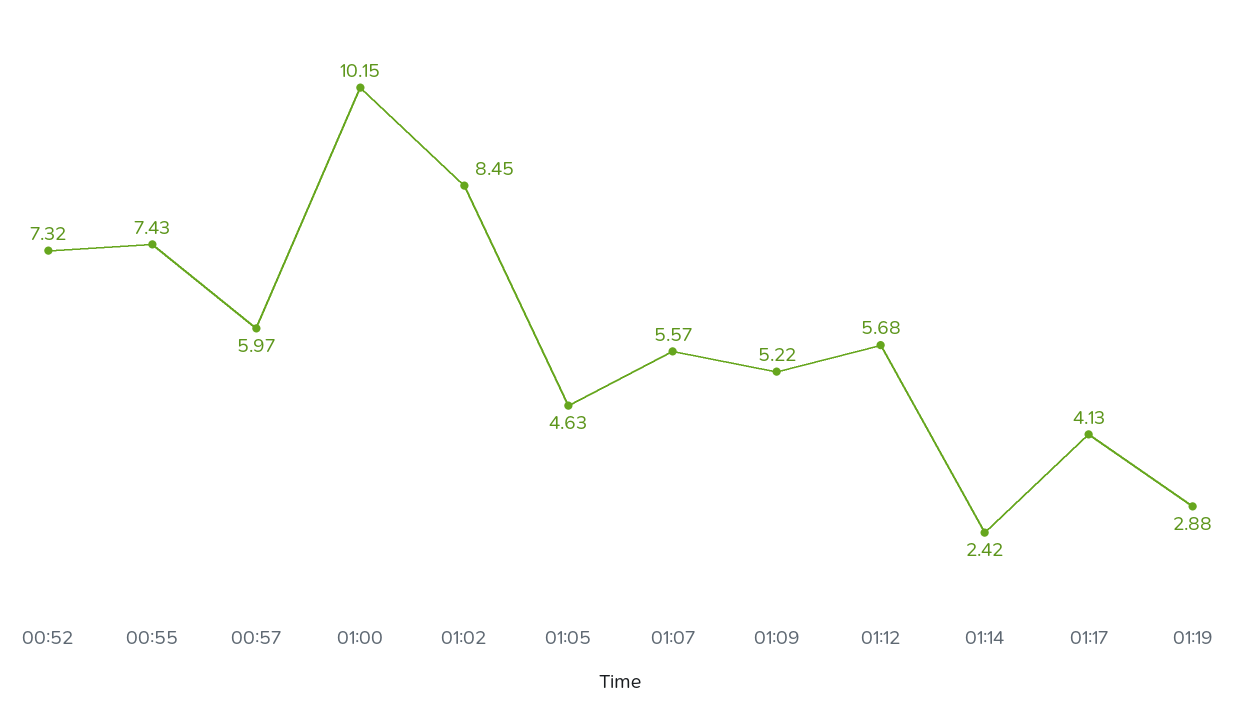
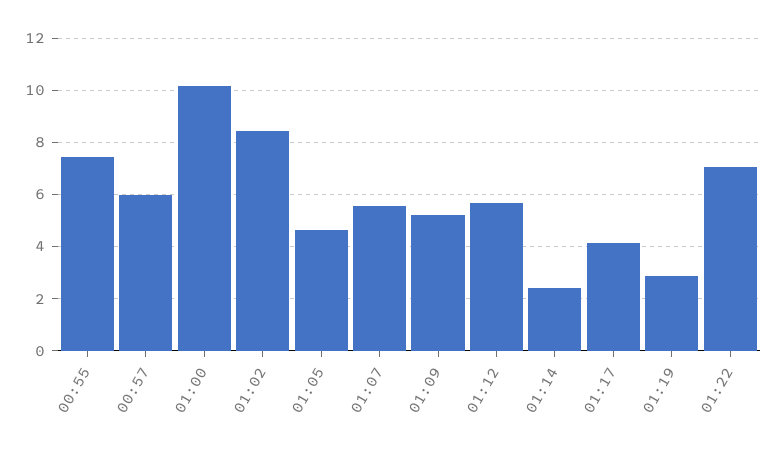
00:52: 7.32 -> none
01:22: none -> 7

